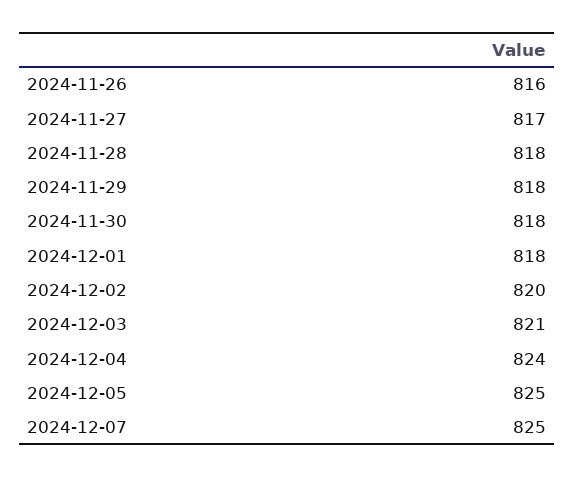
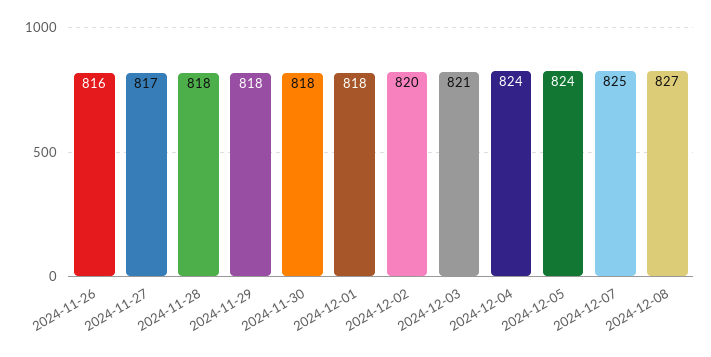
2024-12-05: 825 -> 824
2024-12-08: none -> 827

